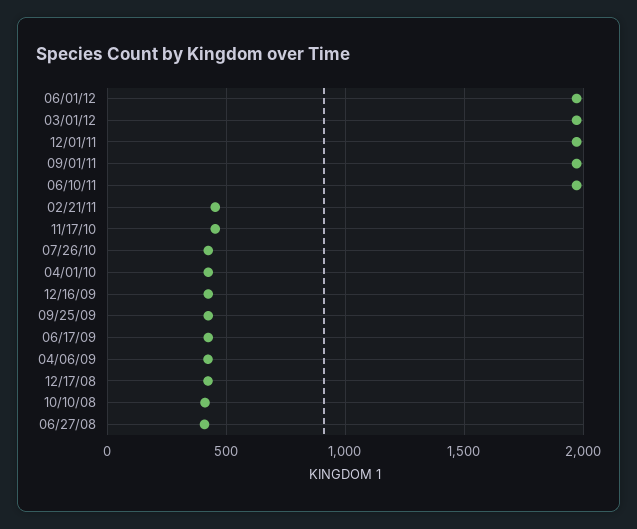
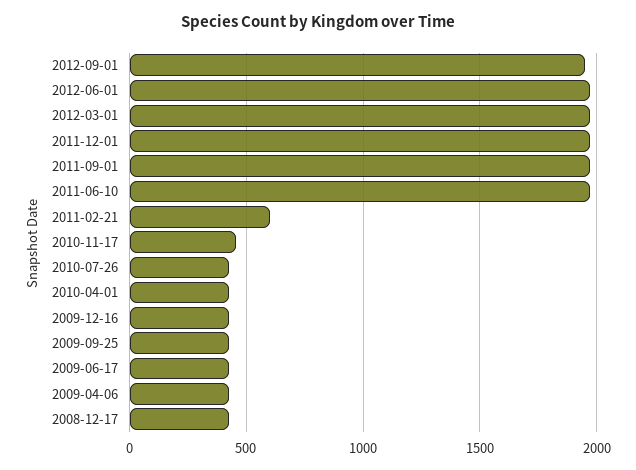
02/21/11: 450 -> 600
10/10/08: 400 -> none
06/27/08: 400 -> none
2012-09-01: none -> 1950

